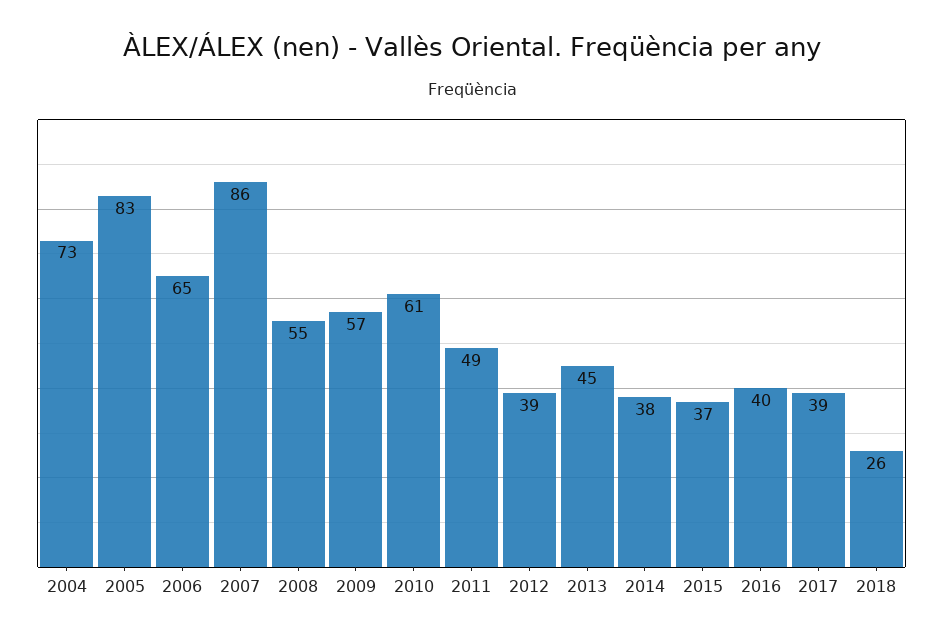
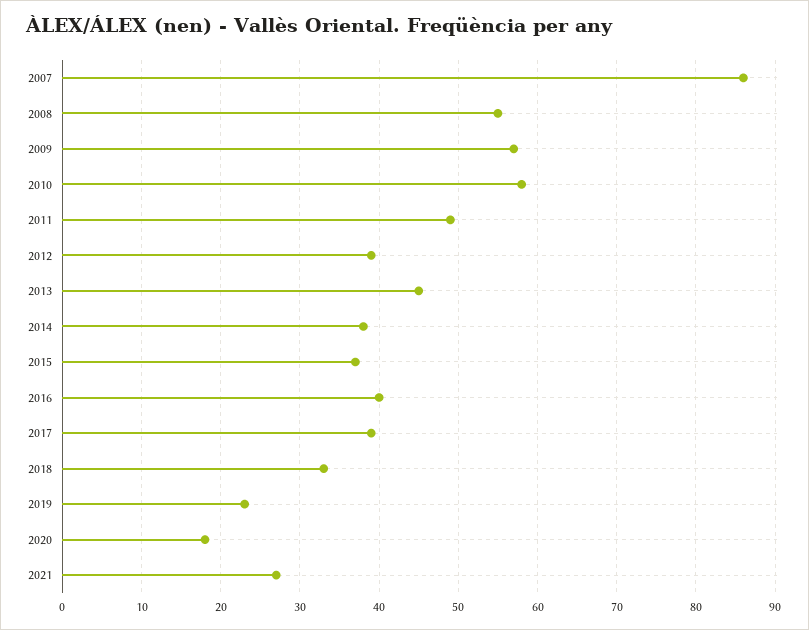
2004: 73 -> none
2005: 83 -> none
2006: 65 -> none
2010: 61 -> 58
2018: 26 -> 33
2019: none -> 23
2020: none -> 18
2021: none -> 27

